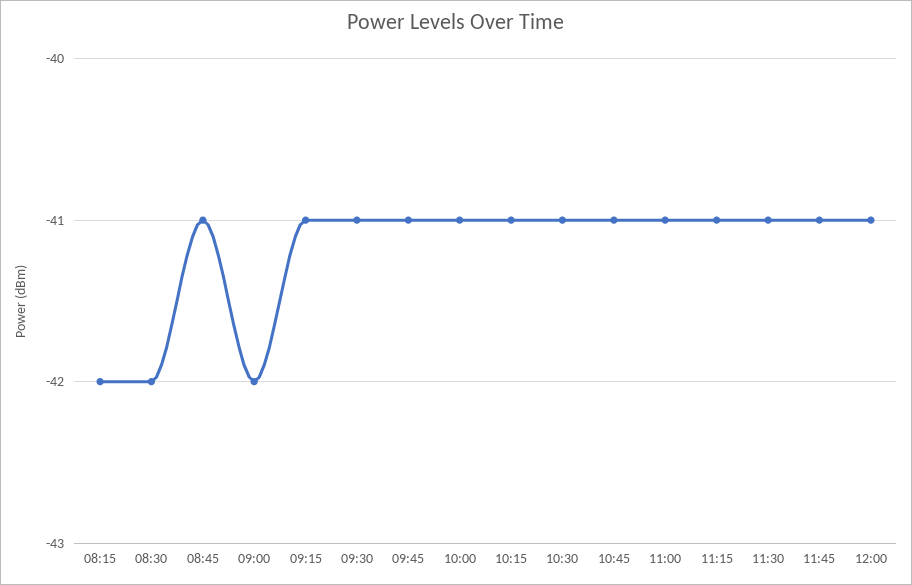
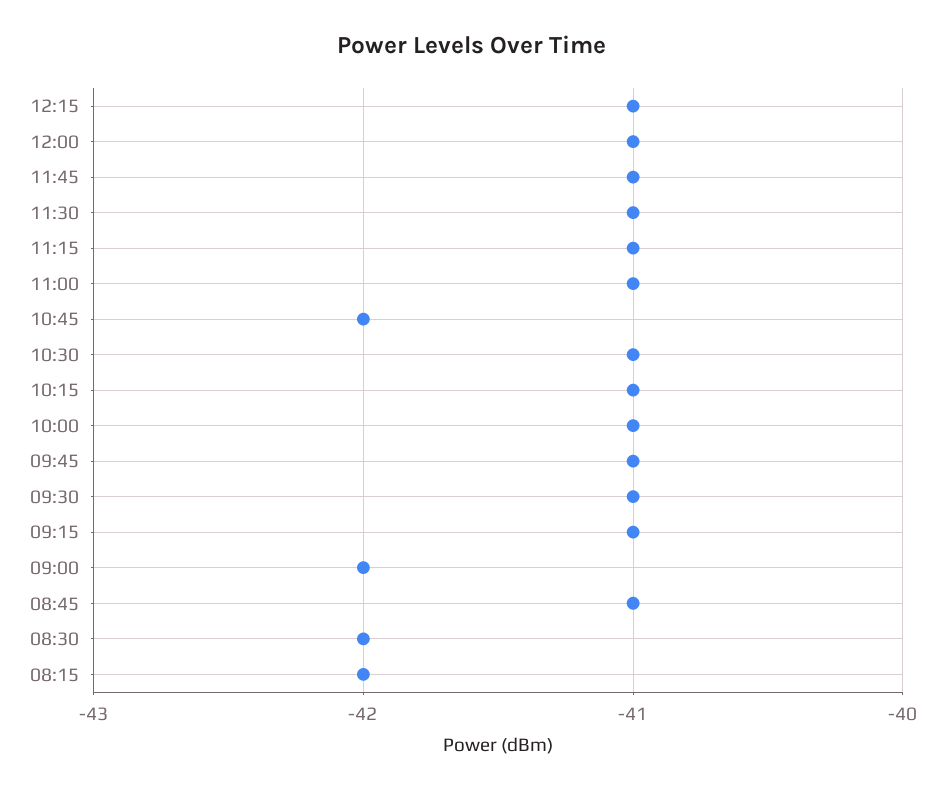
10:45: -41 -> -42
12:15: none -> -41

